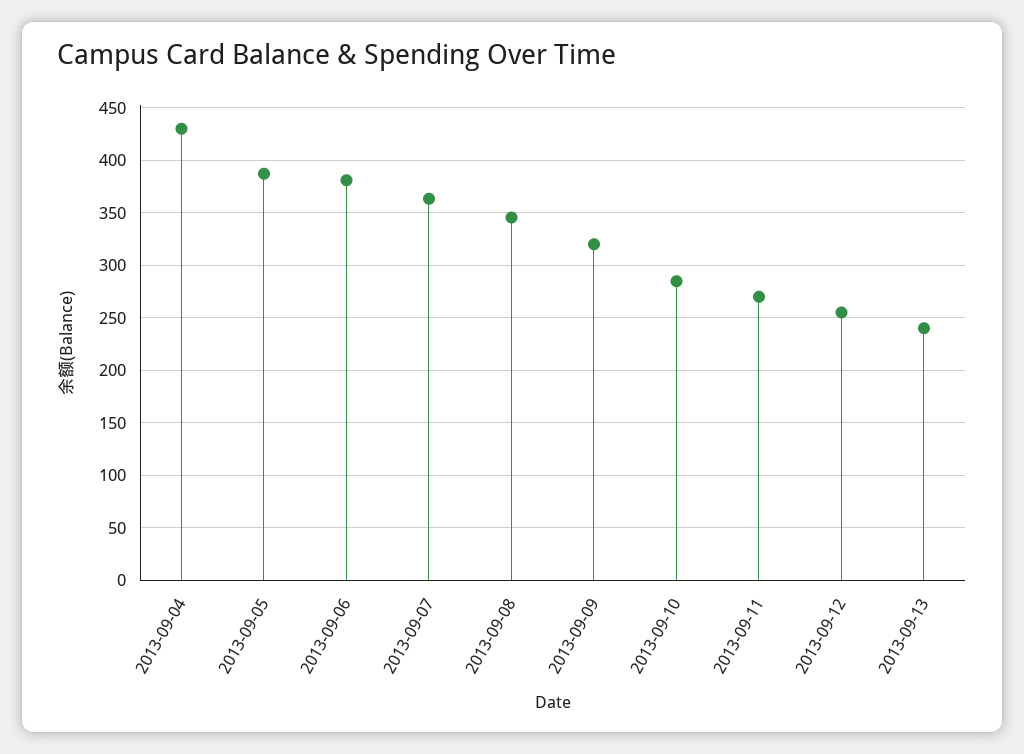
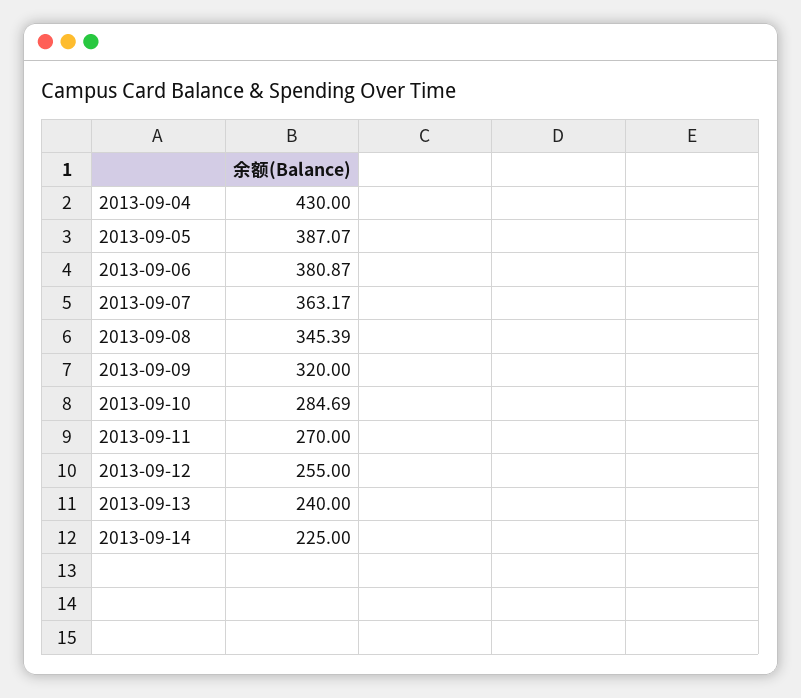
2013-09-14: none -> 225

